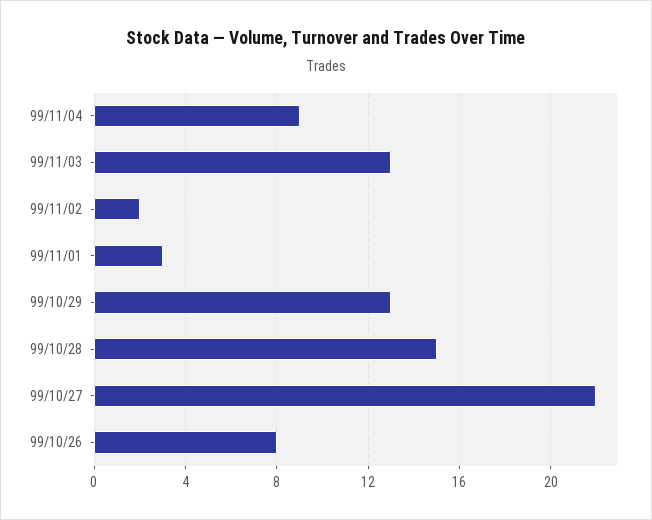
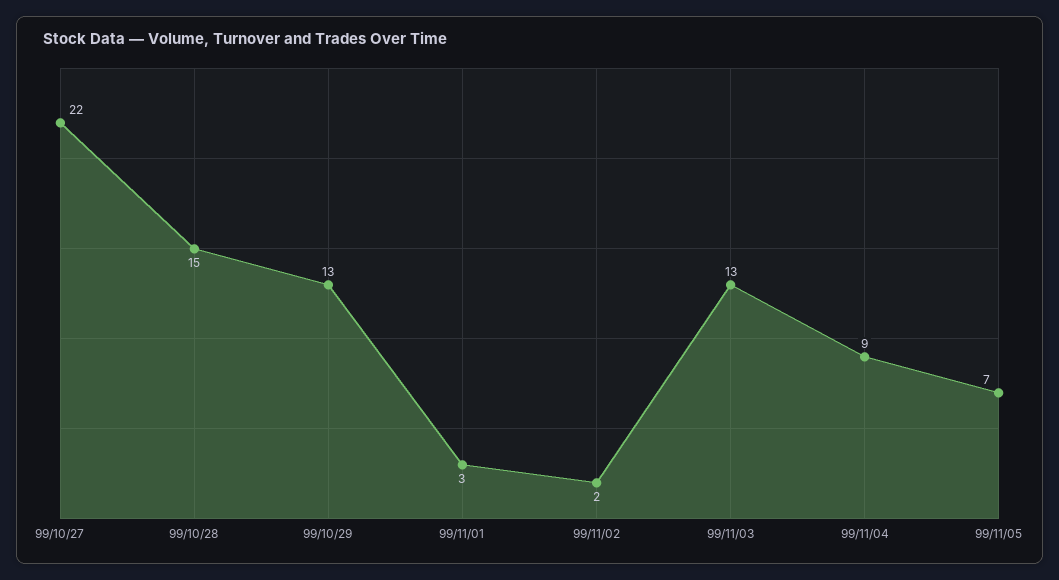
99/10/26: 8 -> none
99/11/05: none -> 7

